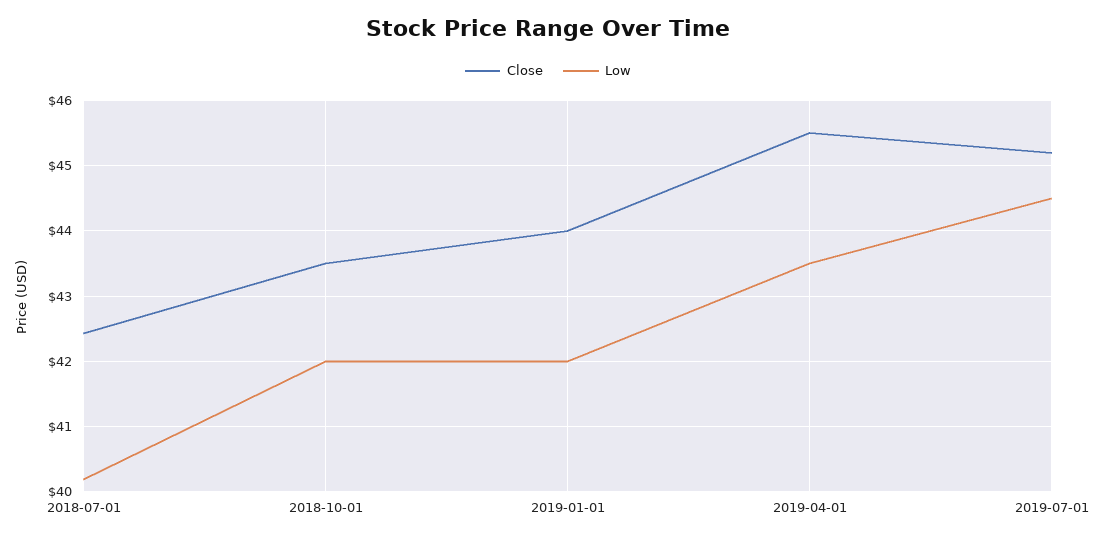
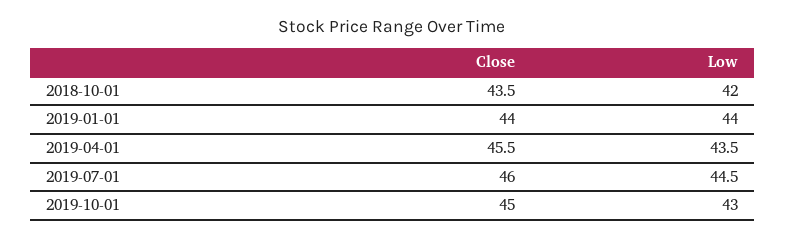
Close, 2018-07-01: 42.4 -> none
Low, 2018-07-01: 40.2 -> none
Low, 2019-01-01: 42 -> 44
Close, 2019-07-01: 45.2 -> 46
Close, 2019-10-01: none -> 45
Low, 2019-10-01: none -> 43

